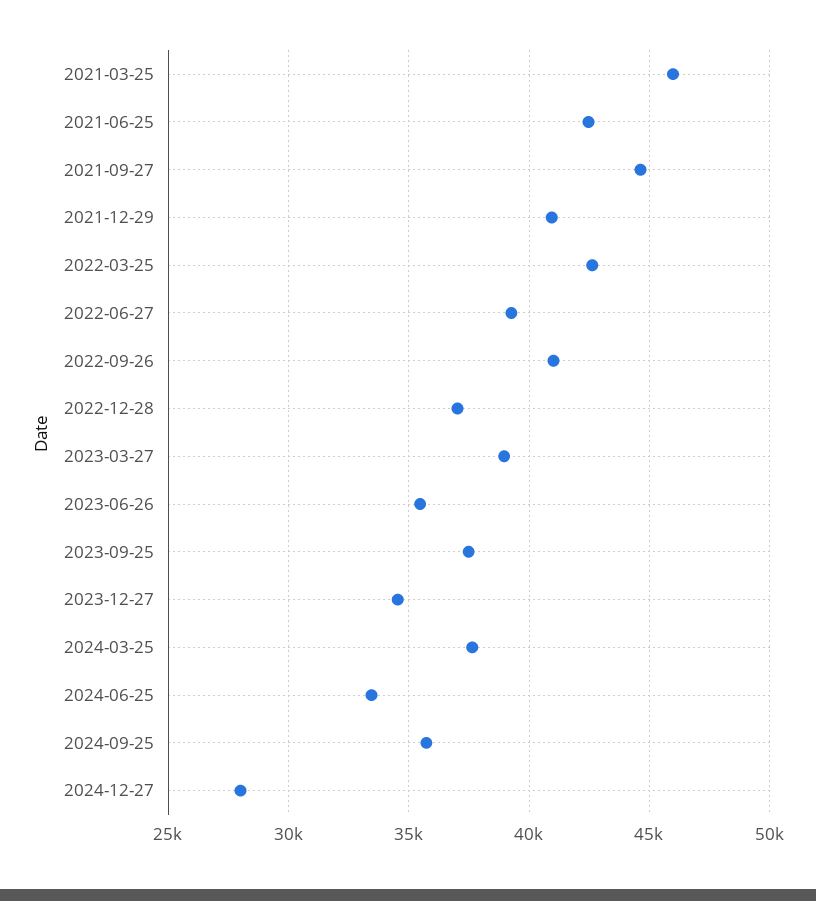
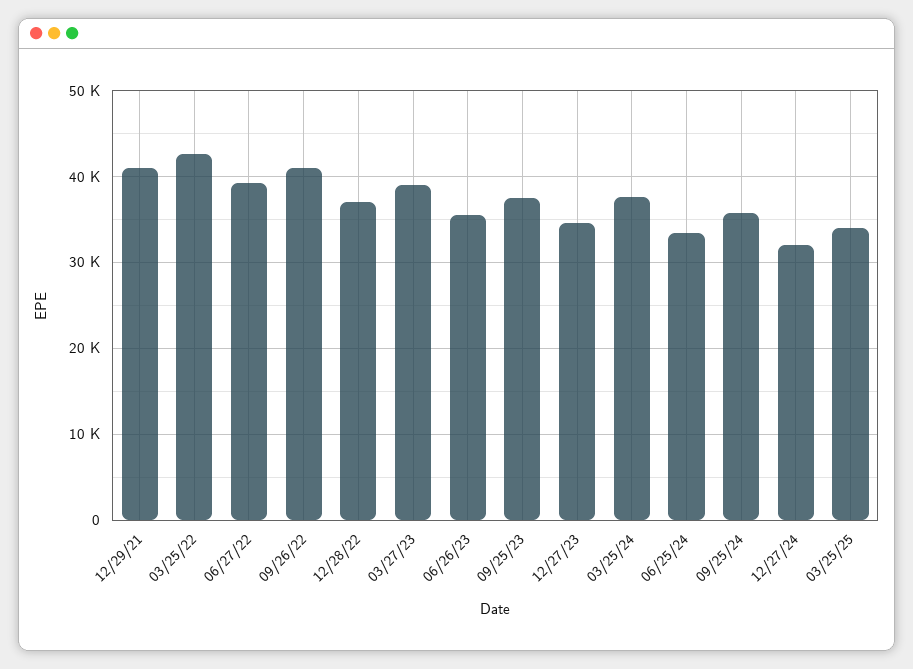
2021-03-25: 46000 -> none
2021-06-25: 42500 -> none
2021-09-27: 44500 -> none
2024-12-27: 28000 -> 32000
03/25/25: none -> 34000

